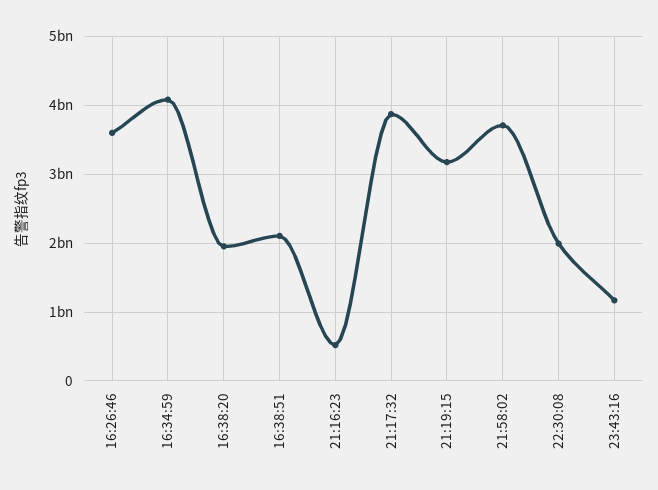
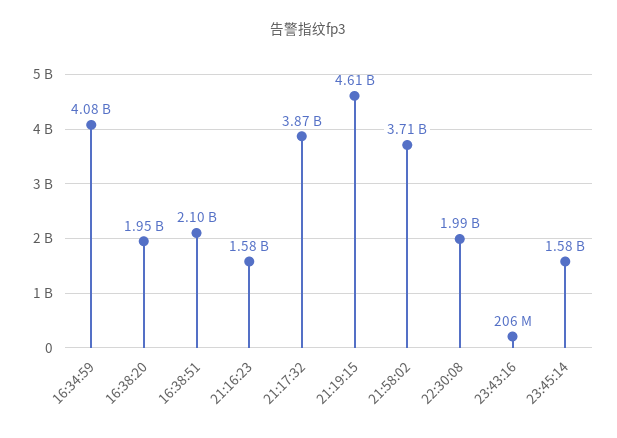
16:26:46: 3600000000 -> none
21:16:23: 500000000 -> 1580000000
21:19:15: 3200000000 -> 4610000000
23:43:16: 1200000000 -> 206000000
23:45:14: none -> 1580000000

